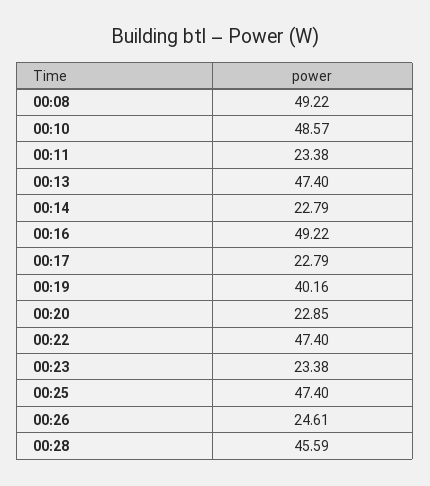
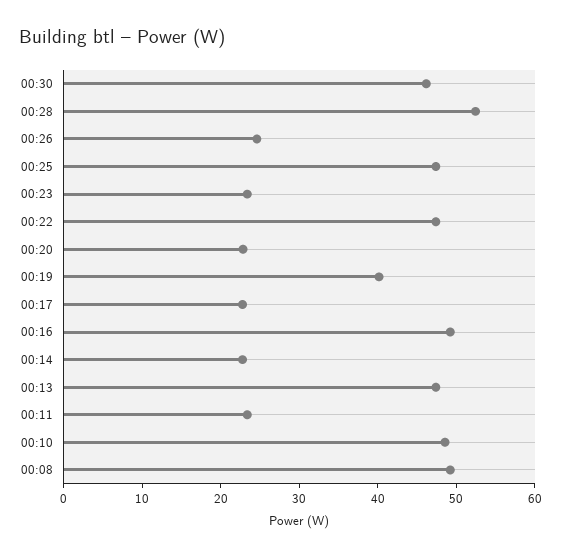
00:28: 45.59 -> 52
00:30: none -> 46

